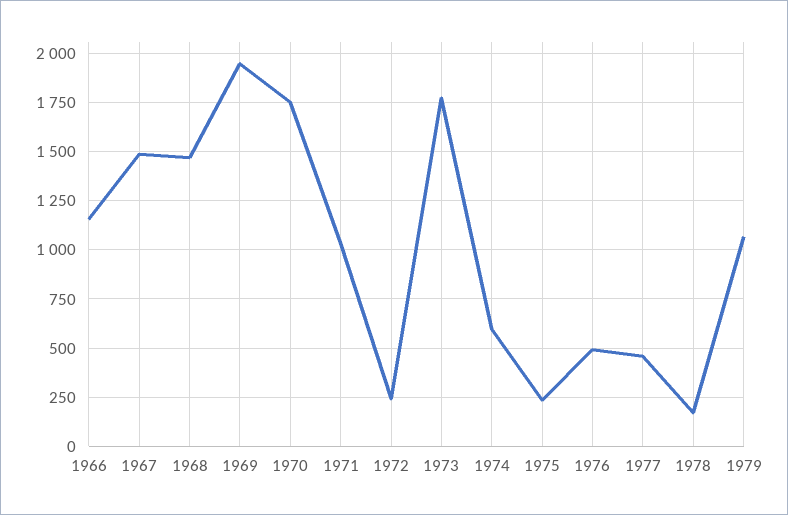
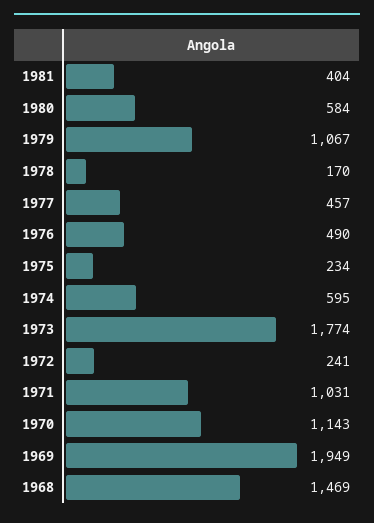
1966: 1150 -> none
1967: 1500 -> none
1970: 1750 -> 1143
1981: none -> 404
1980: none -> 584

